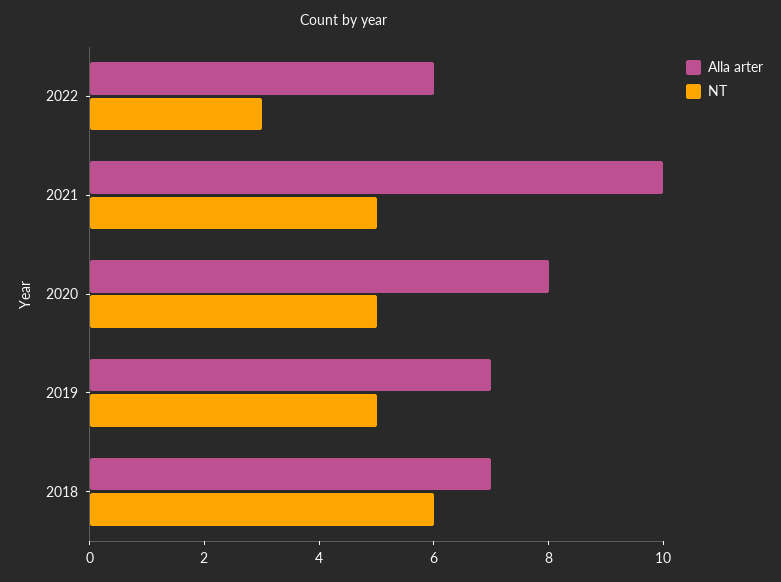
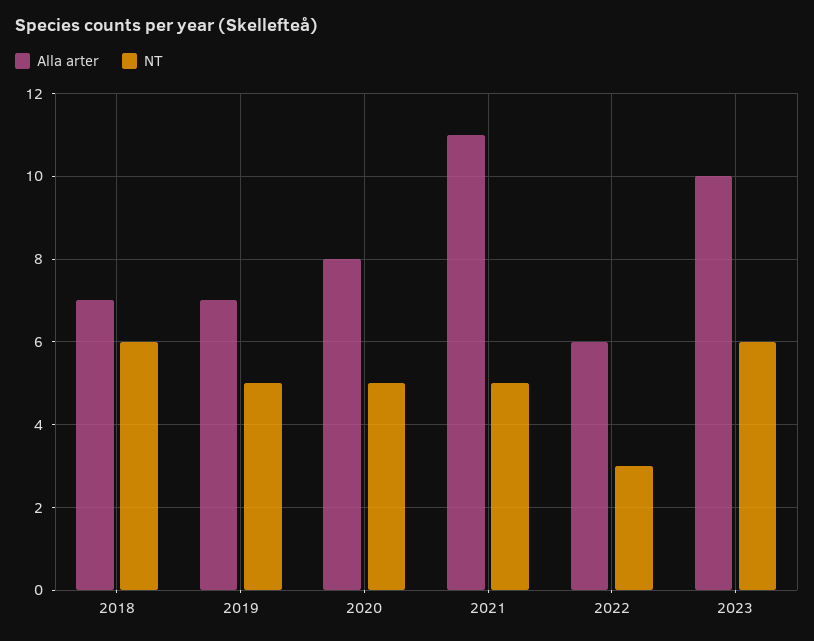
Alla arter, 2021: 10 -> 11
Alla arter, 2023: none -> 10
NT, 2023: none -> 6

